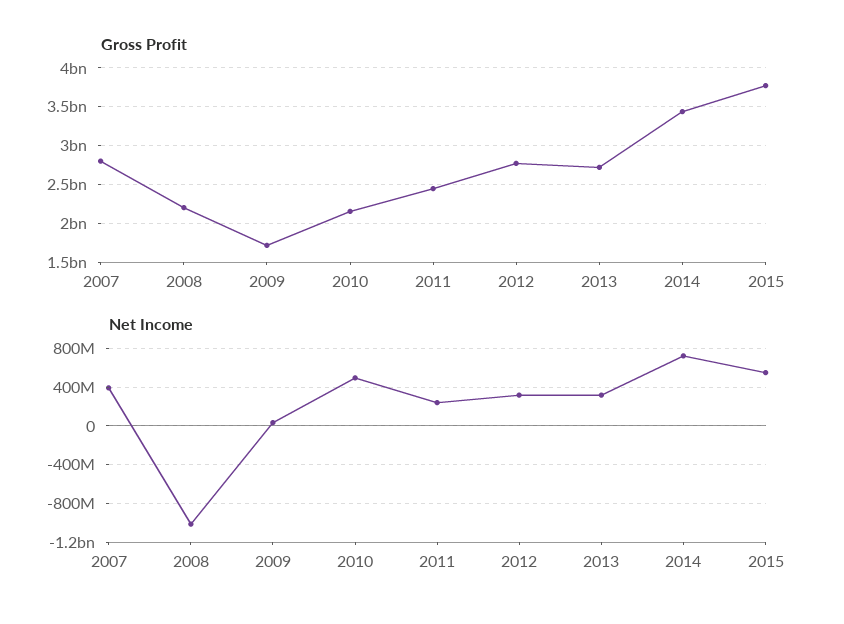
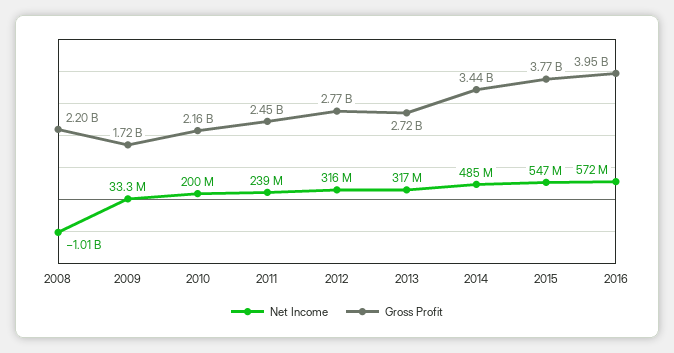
Gross Profit, 2007: 2800000000 -> none
Net Income, 2007: 400000000 -> none
Net Income, 2010: 500000000 -> 200000000
Net Income, 2014: 700000000 -> 485000000
Net Income, 2016: none -> 572000000
Gross Profit, 2016: none -> 3950000000

